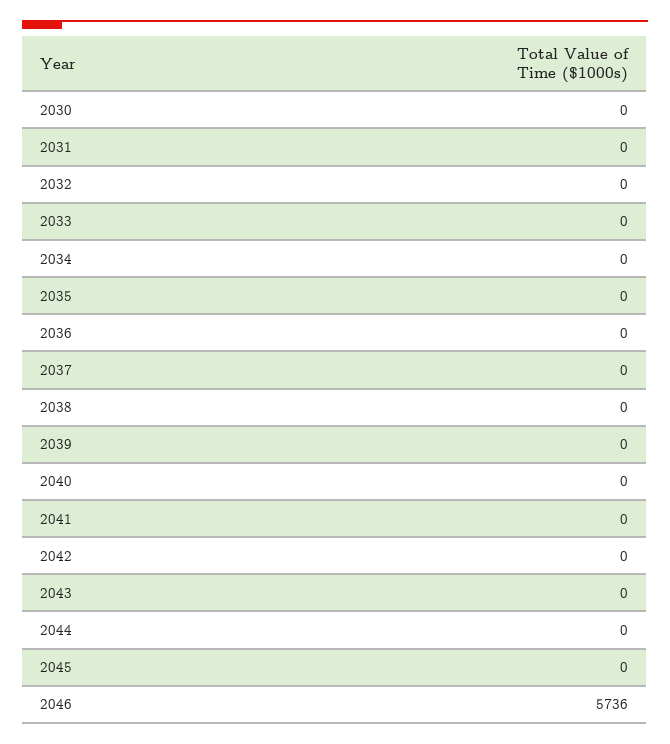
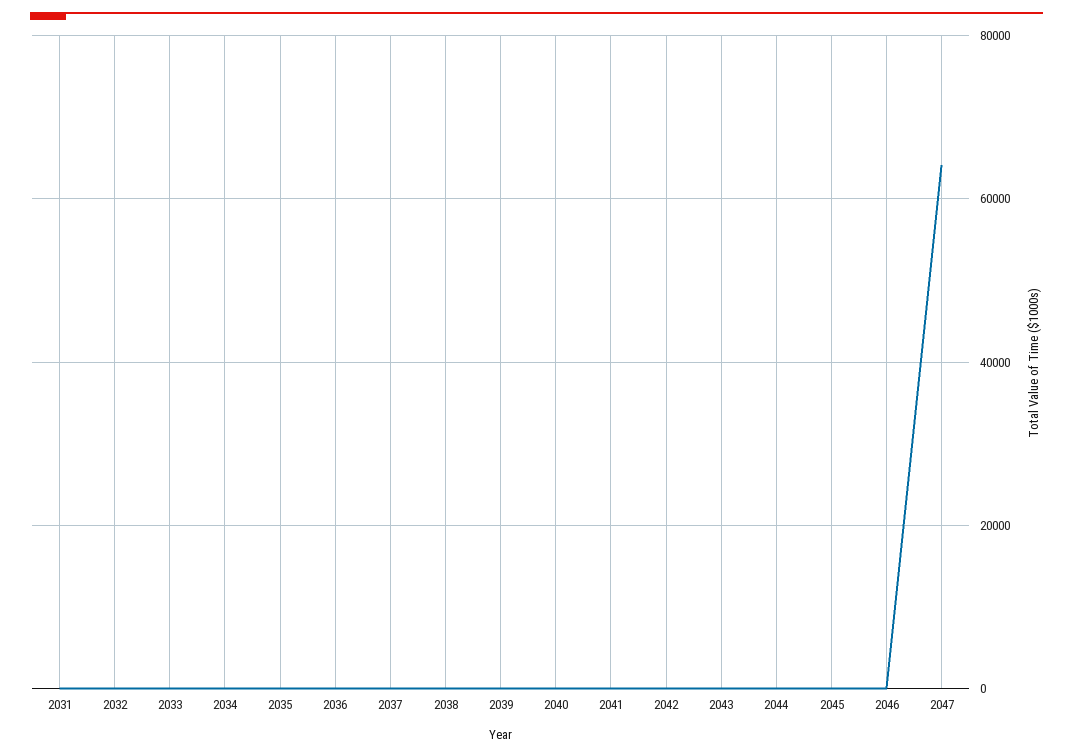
2030: 0 -> none
2046: 5736 -> 0
2047: none -> 64000

